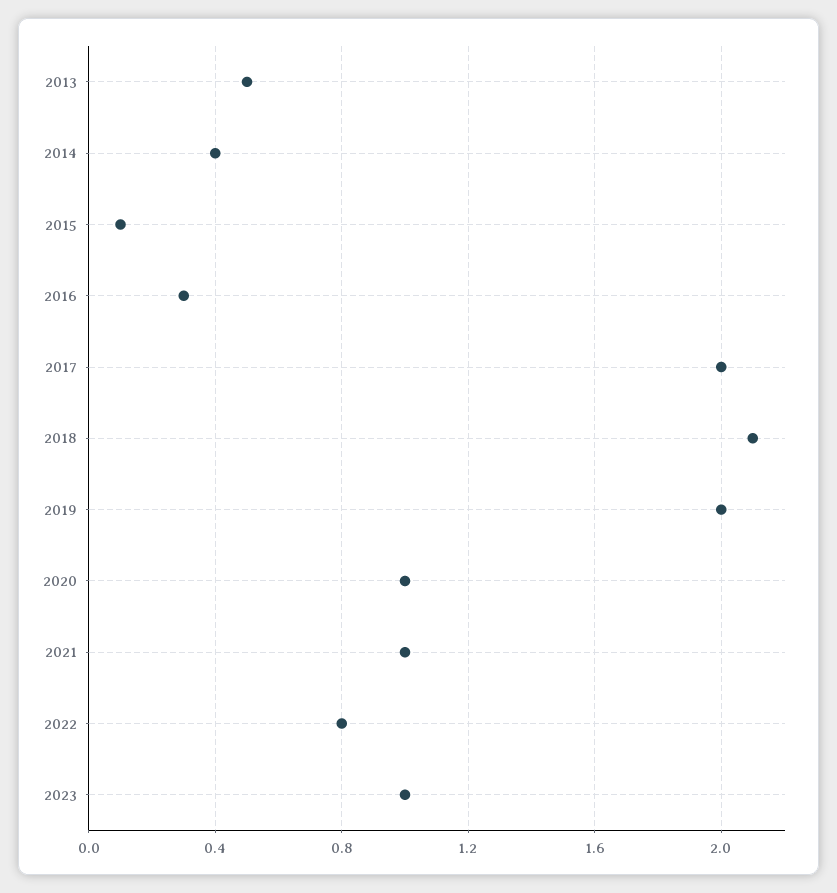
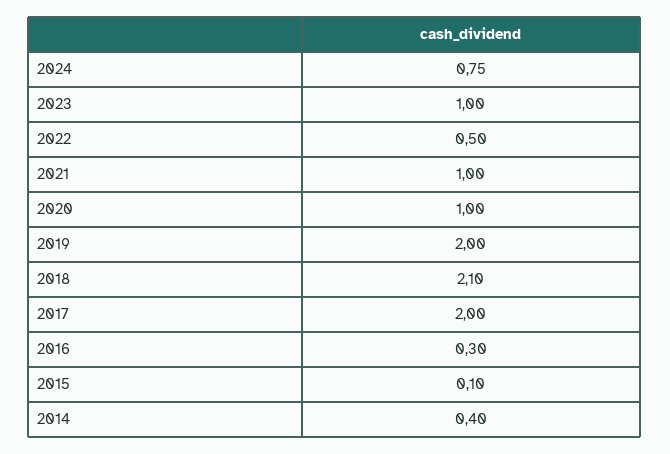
2013: 0.5 -> none
2022: 0.8 -> 0.5
2024: none -> 0.75

